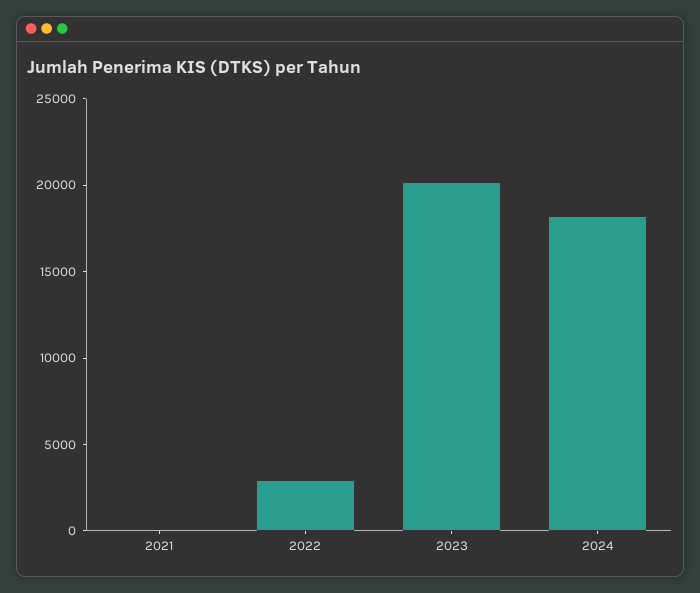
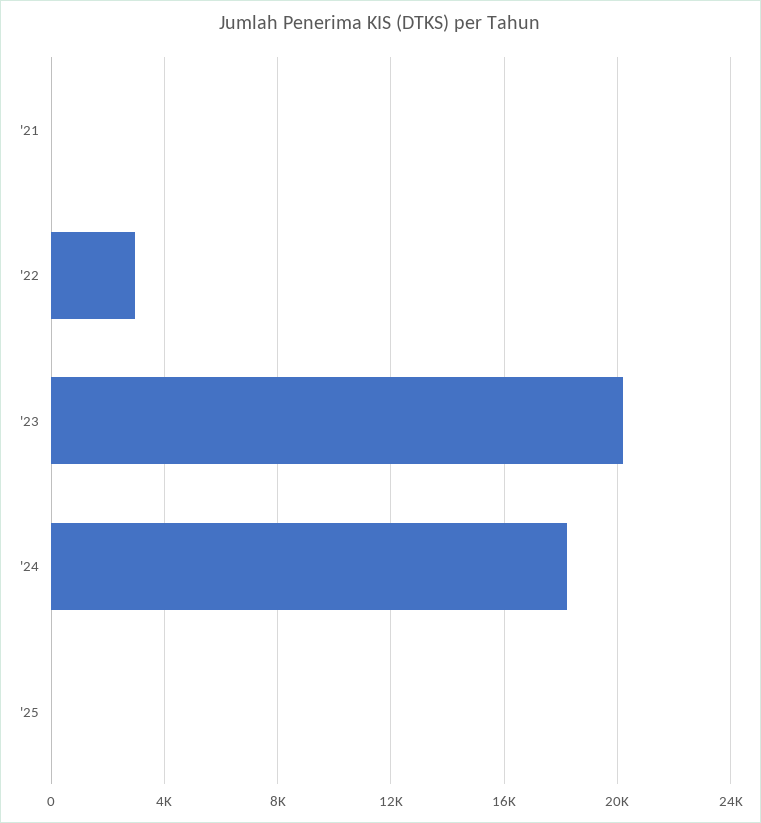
'25: none -> 0

